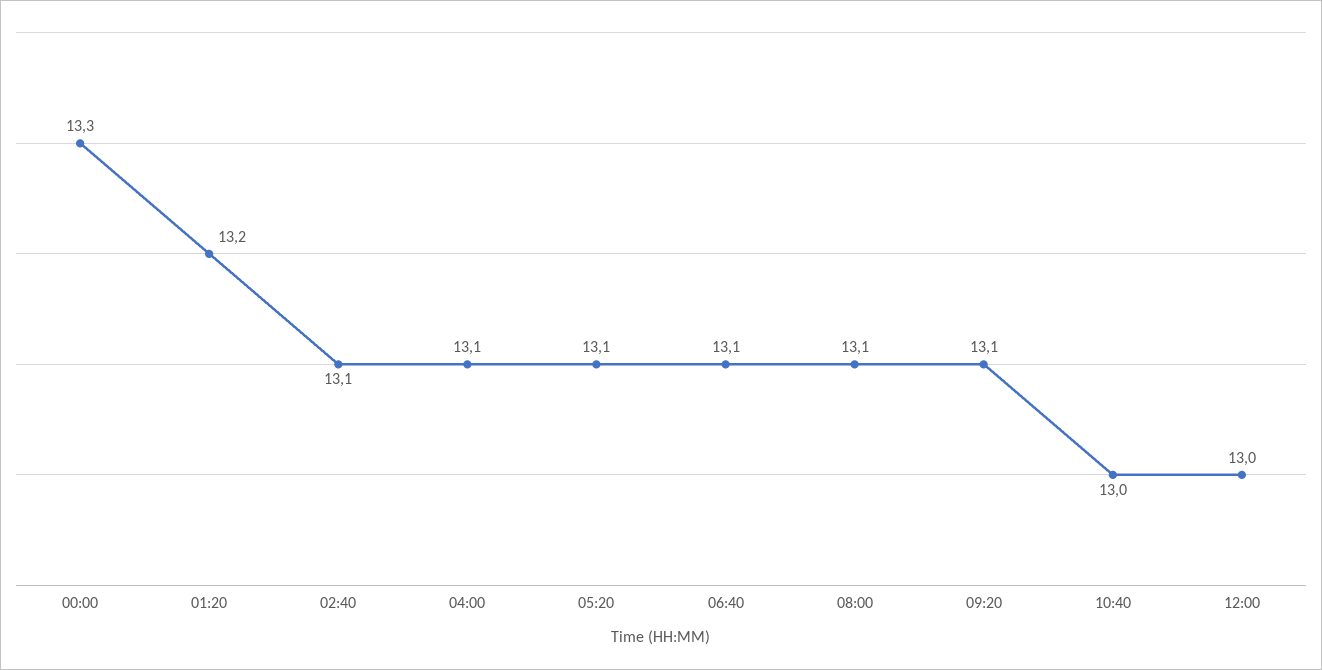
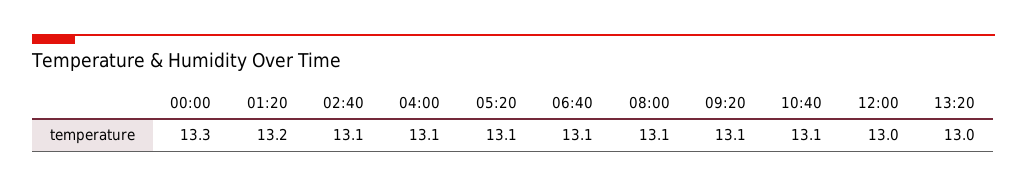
10:40: 13 -> 13.1
13:20: none -> 13

